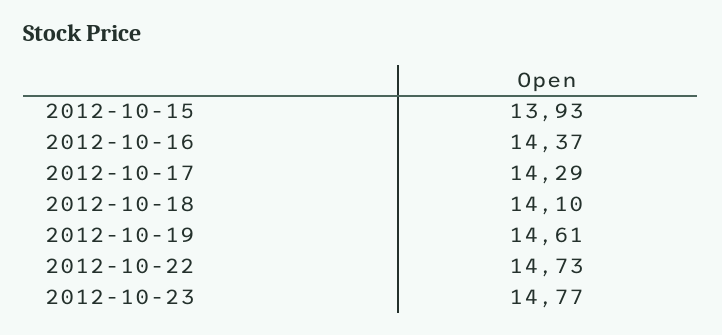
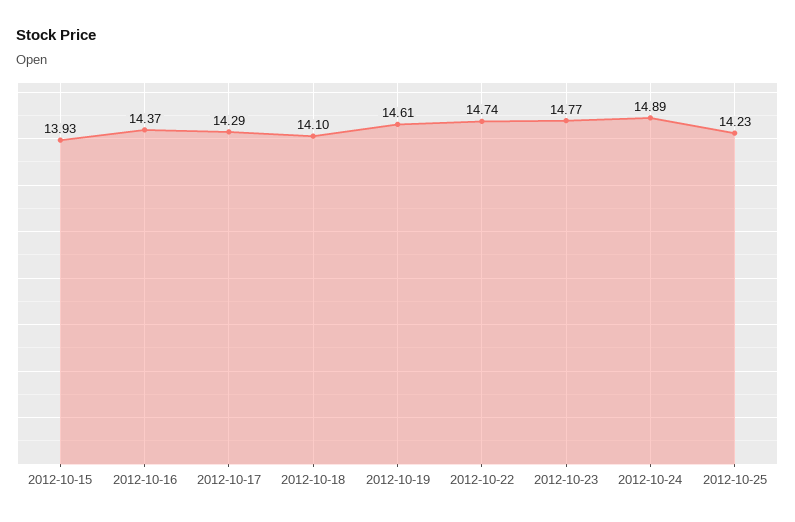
2012-10-22: 14.73 -> 14.74
2012-10-24: none -> 14.89
2012-10-25: none -> 14.23

